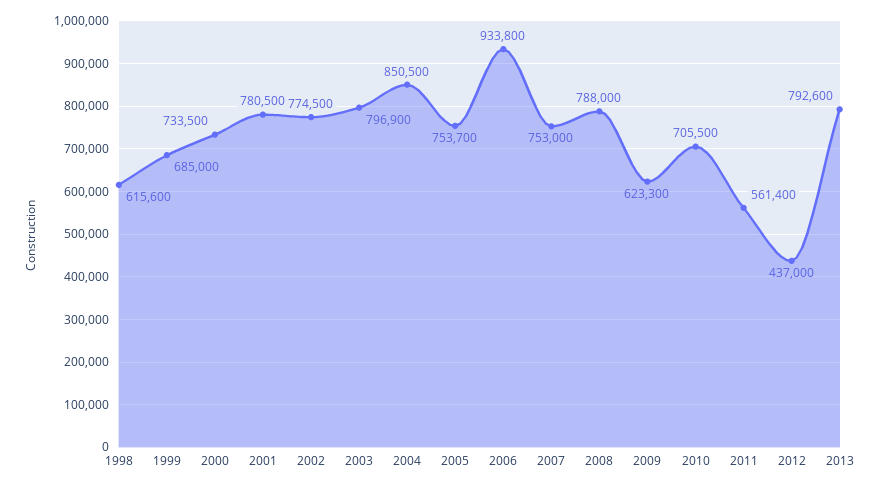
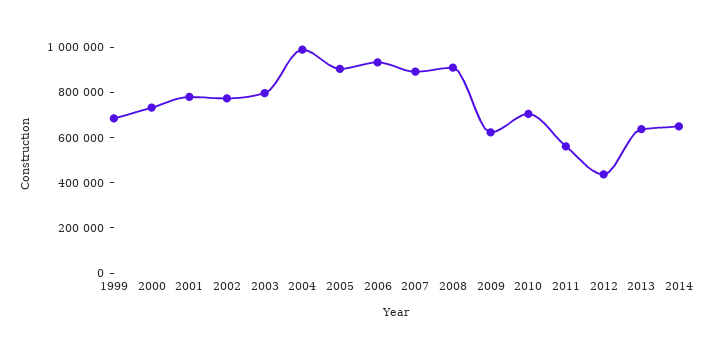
1998: 615600 -> none
2004: 850500 -> 1000000
2005: 753700 -> 900000
2007: 753000 -> 900000
2008: 788000 -> 900000
2013: 792600 -> 650000
2014: none -> 650000

